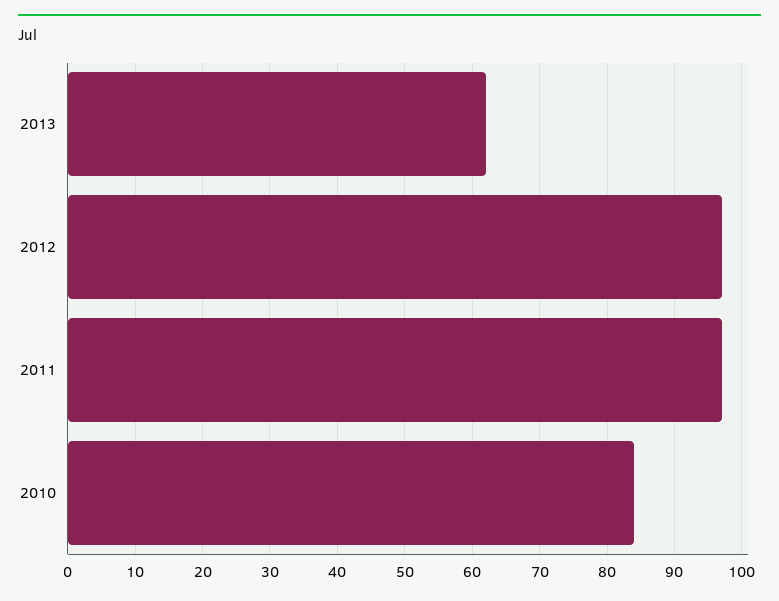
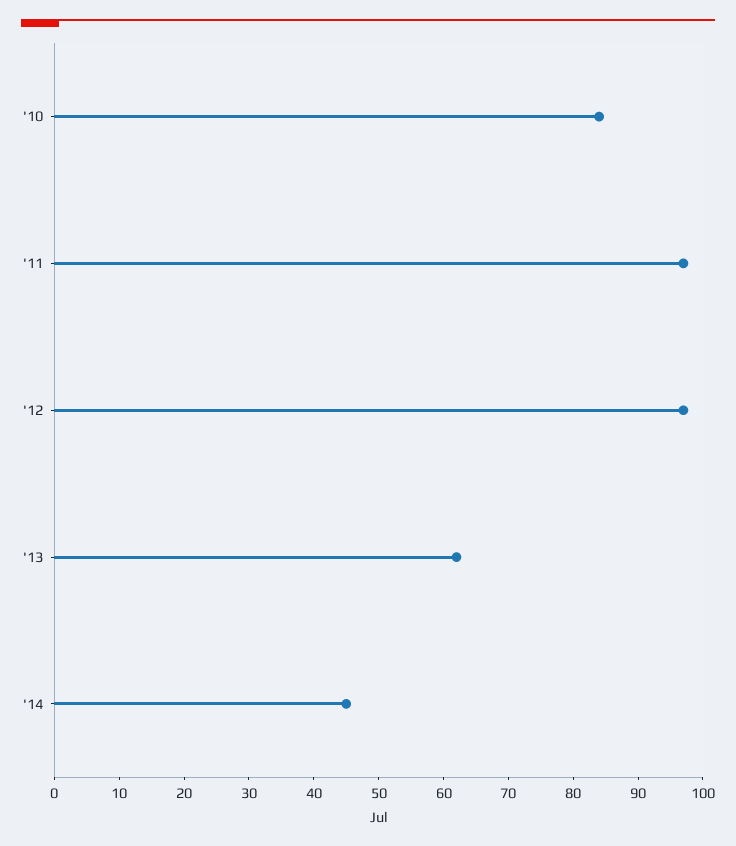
'14: none -> 45

